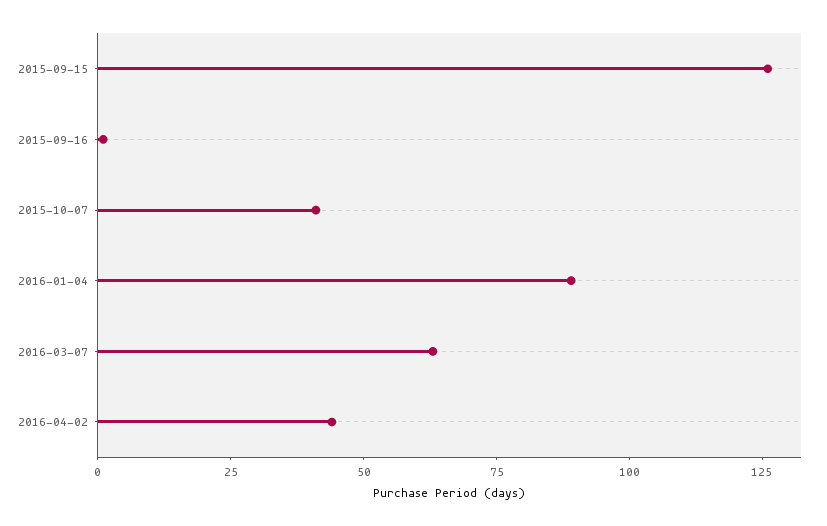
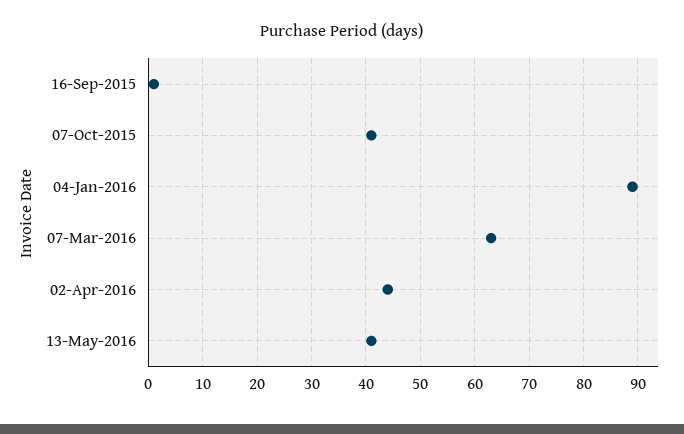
2015-09-15: 125 -> none
13-May-2016: none -> 40

